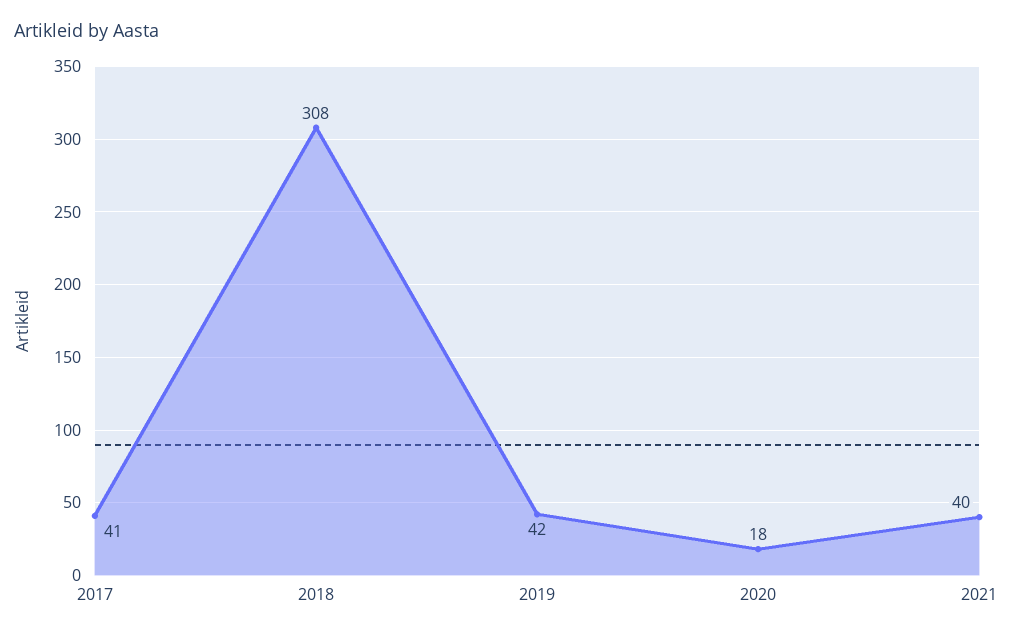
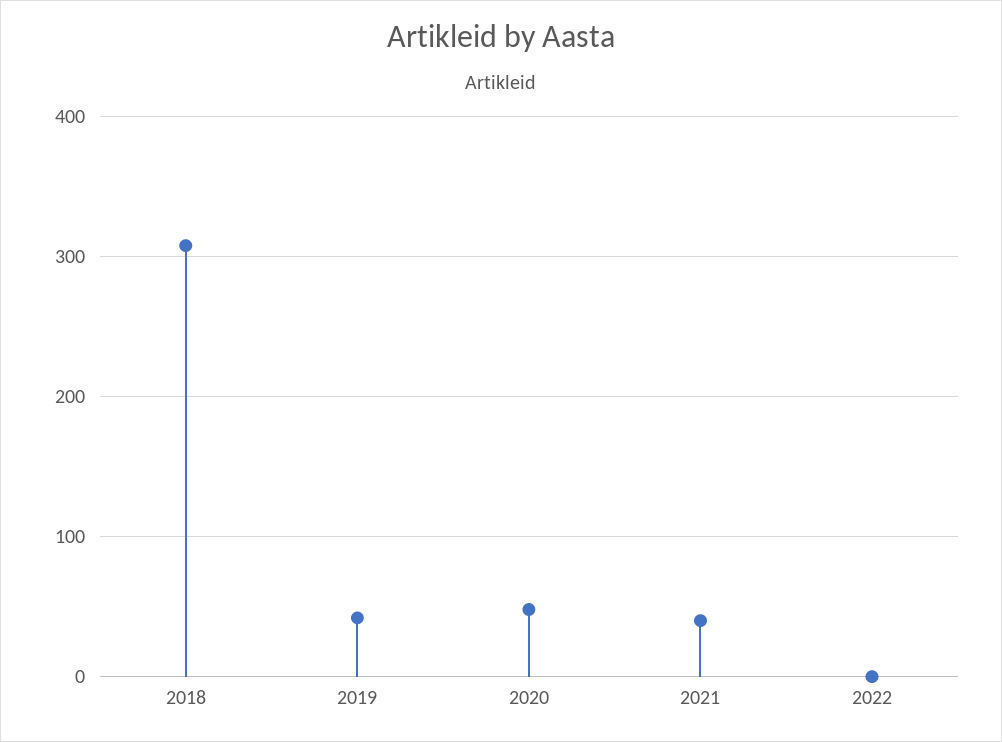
2017: 41 -> none
2020: 18 -> 50
2022: none -> 0

